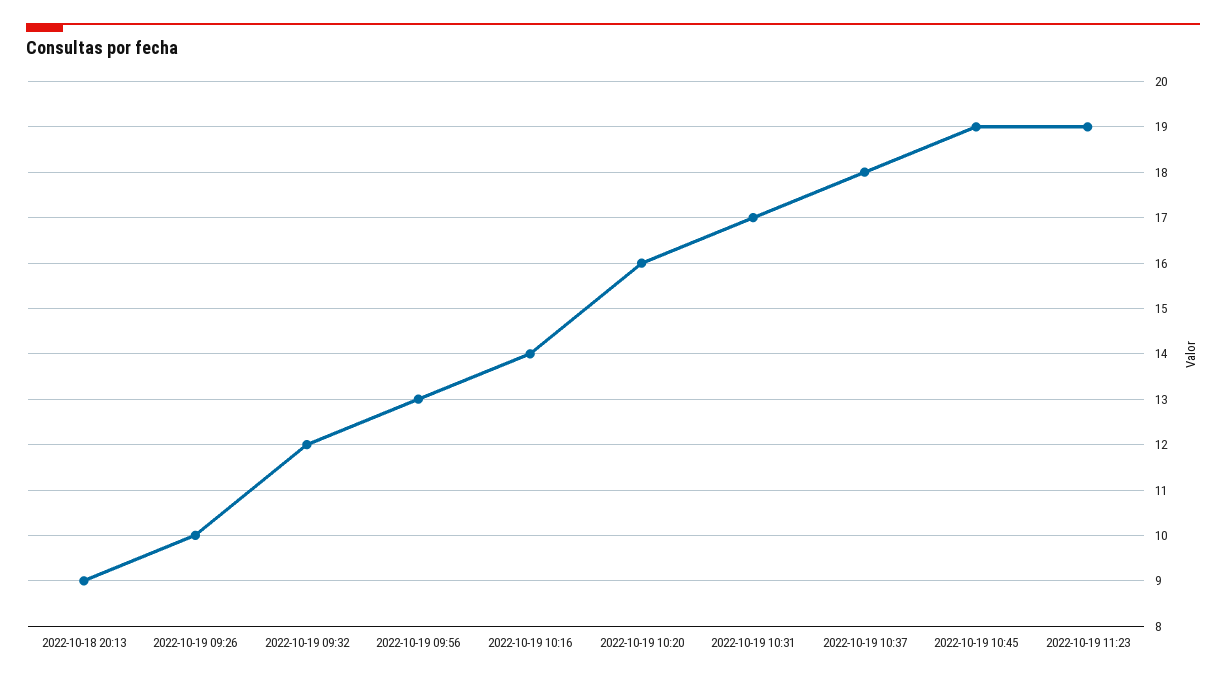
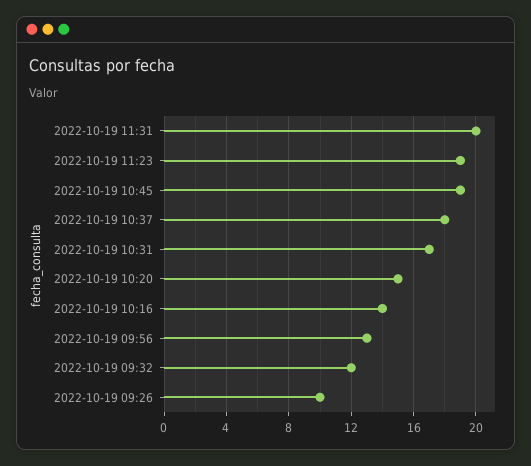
2022-10-18 20:13: 9 -> none
2022-10-19 10:20: 16 -> 15
2022-10-19 11:31: none -> 20

